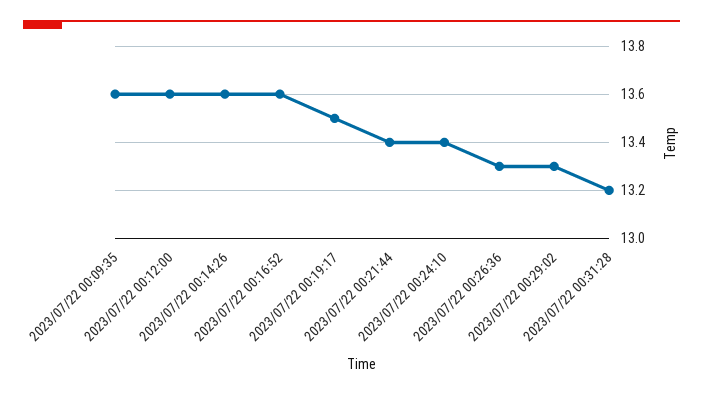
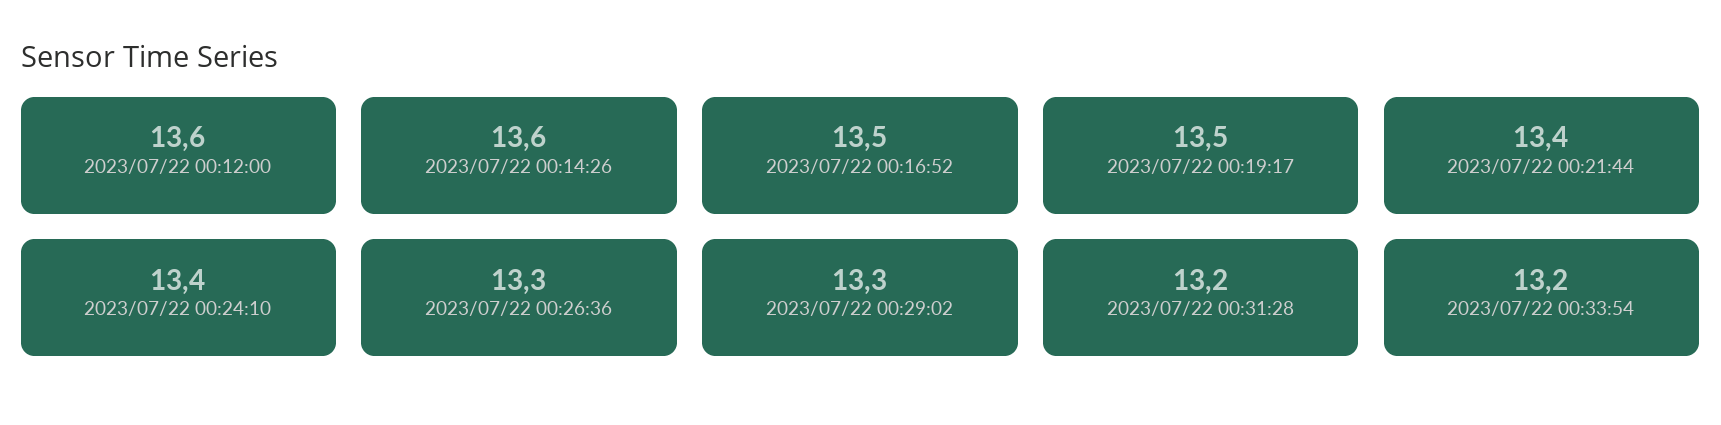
2023/07/22 00:09:35: 13.6 -> none
2023/07/22 00:16:52: 13.6 -> 13.5
2023/07/22 00:33:54: none -> 13.2

